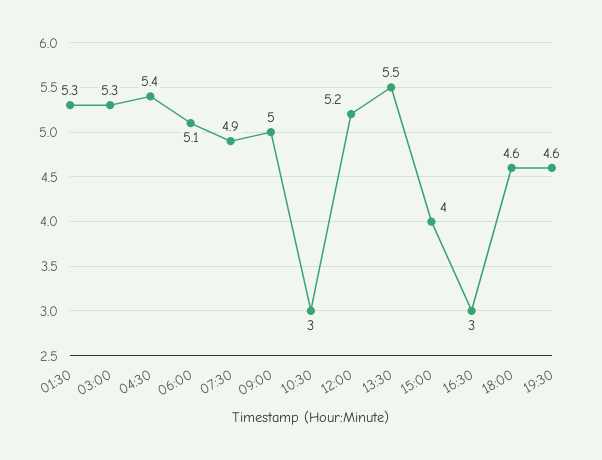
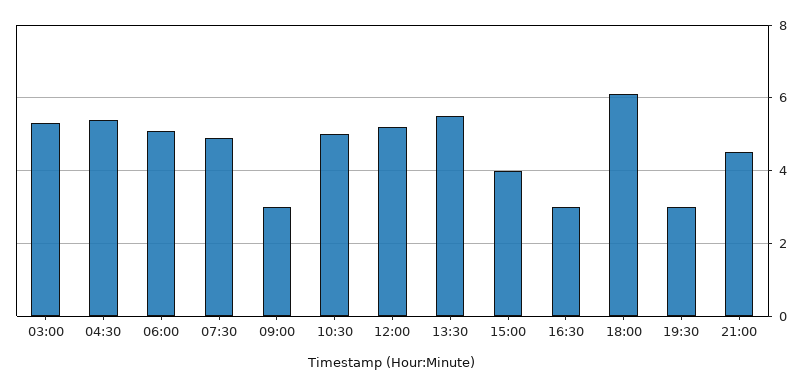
01:30: 5.3 -> none
09:00: 5 -> 3
10:30: 3 -> 5
18:00: 4.6 -> 6
19:30: 4.6 -> 3
21:00: none -> 4.5

